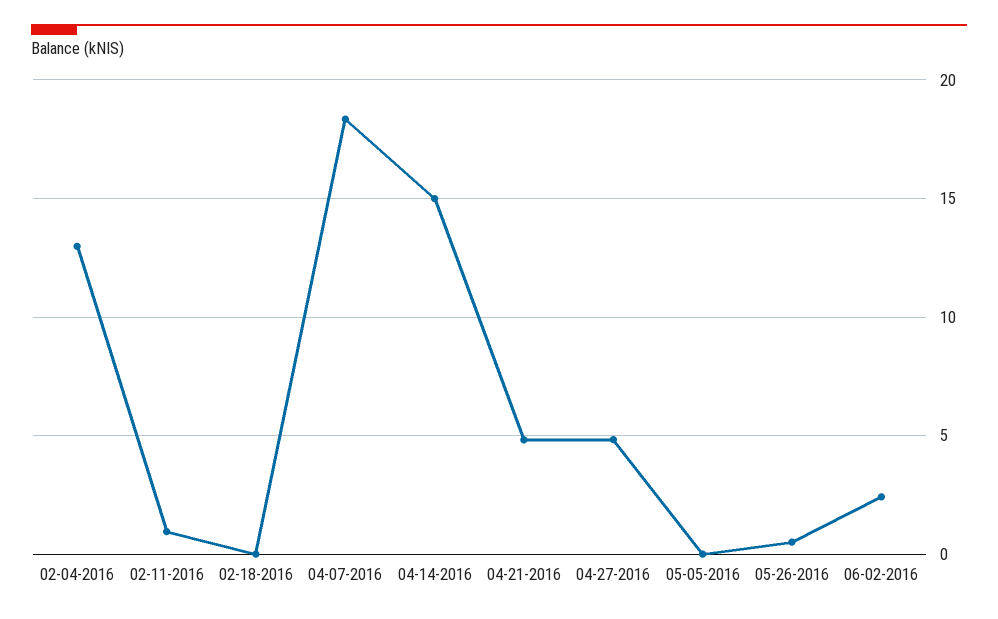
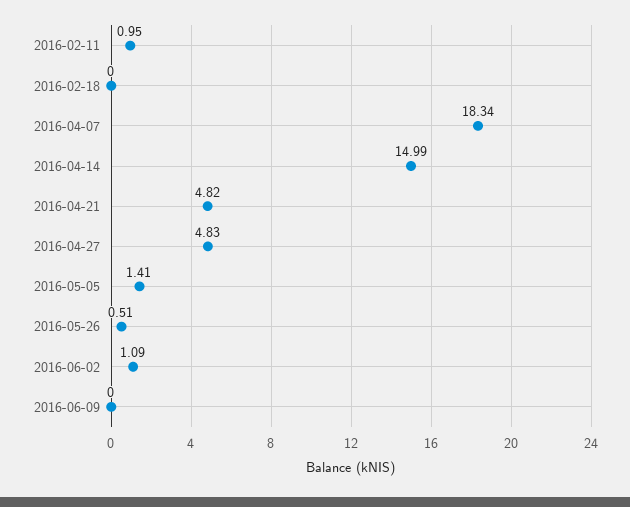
02-04-2016: 13 -> none
05-05-2016: 0 -> 1.41
06-02-2016: 2.5 -> 1.09
2016-06-09: none -> 0

